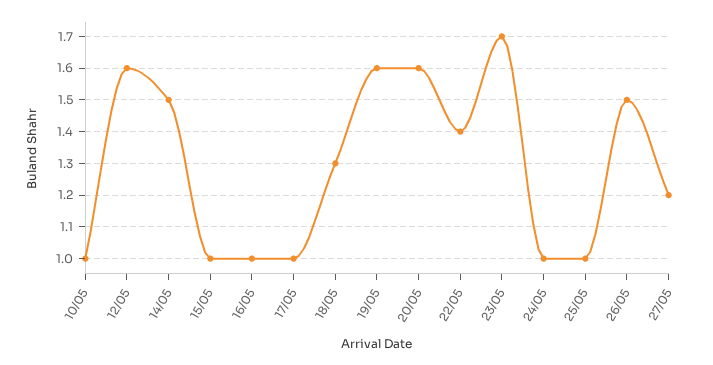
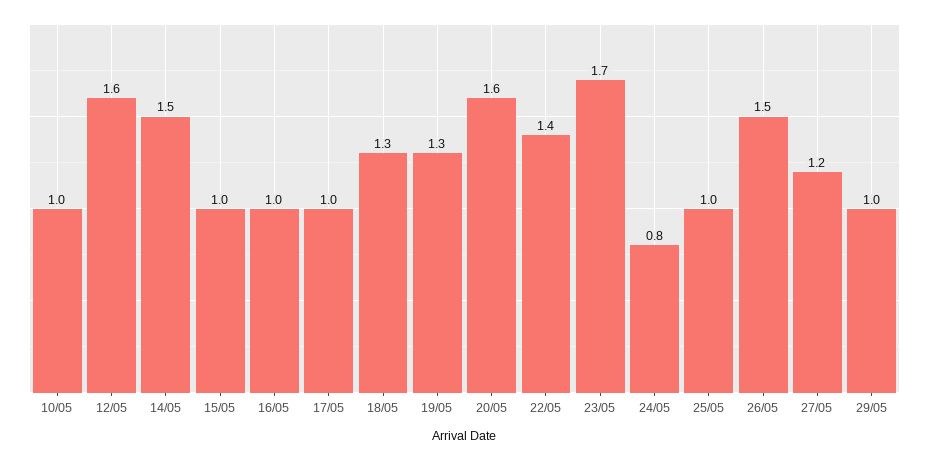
19/05: 1.6 -> 1.3
24/05: 1 -> 0.8
29/05: none -> 1

